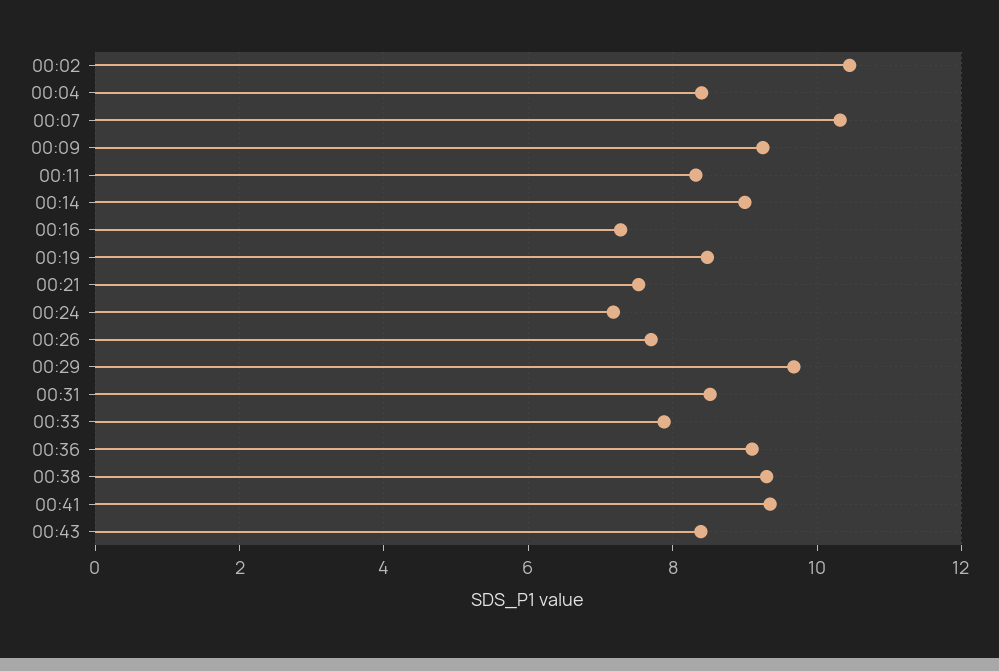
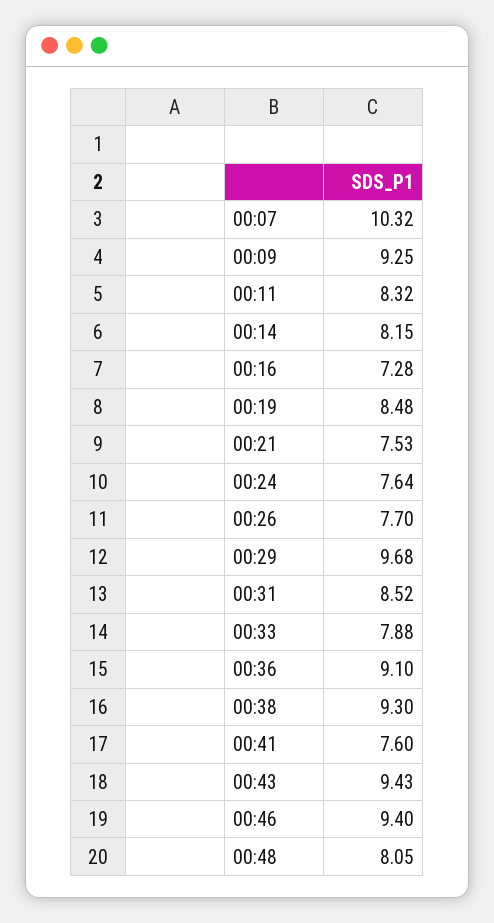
00:02: 10.4 -> none
00:04: 8.4 -> none
00:14: 9 -> 8.15
00:24: 7.2 -> 7.64
00:41: 9.4 -> 7.6
00:43: 8.4 -> 9.43
00:46: none -> 9.4
00:48: none -> 8.05

